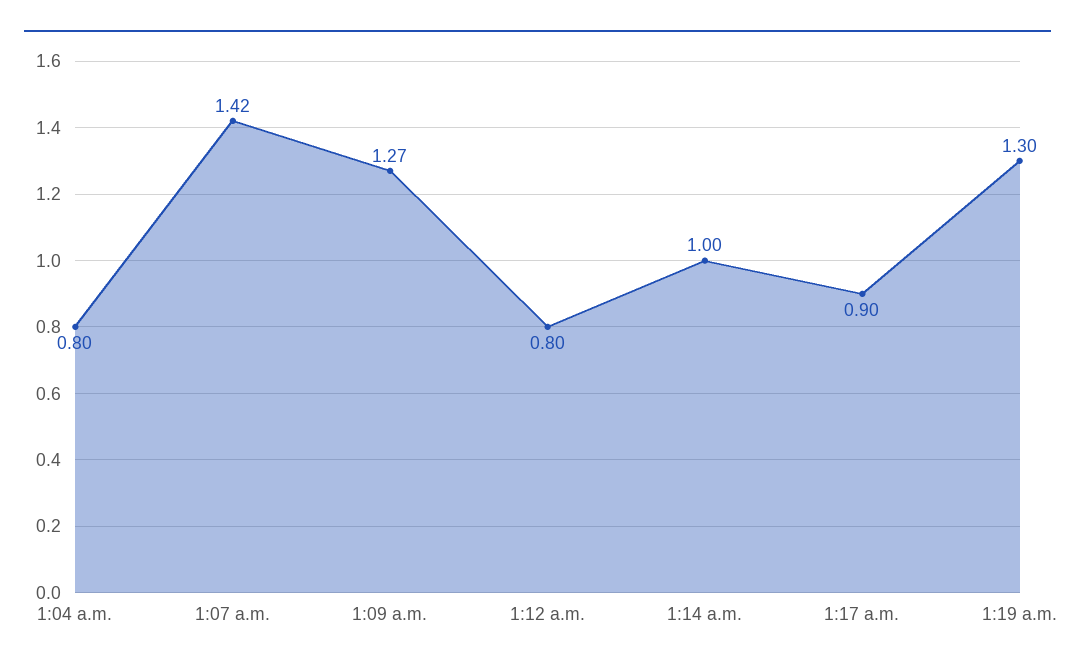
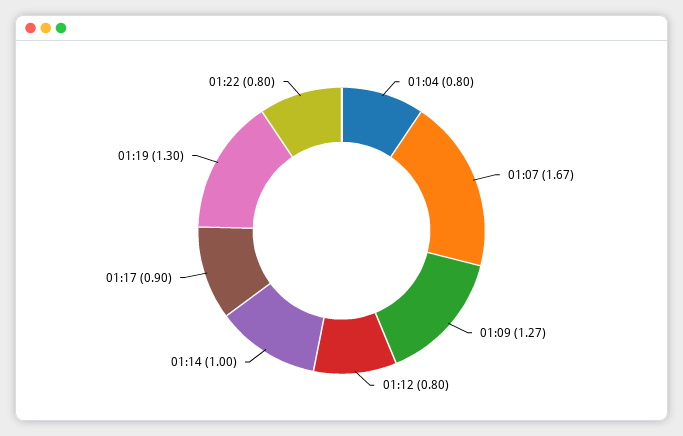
1:07 a.m.: 1.42 -> 1.67
01:22: none -> 0.8

